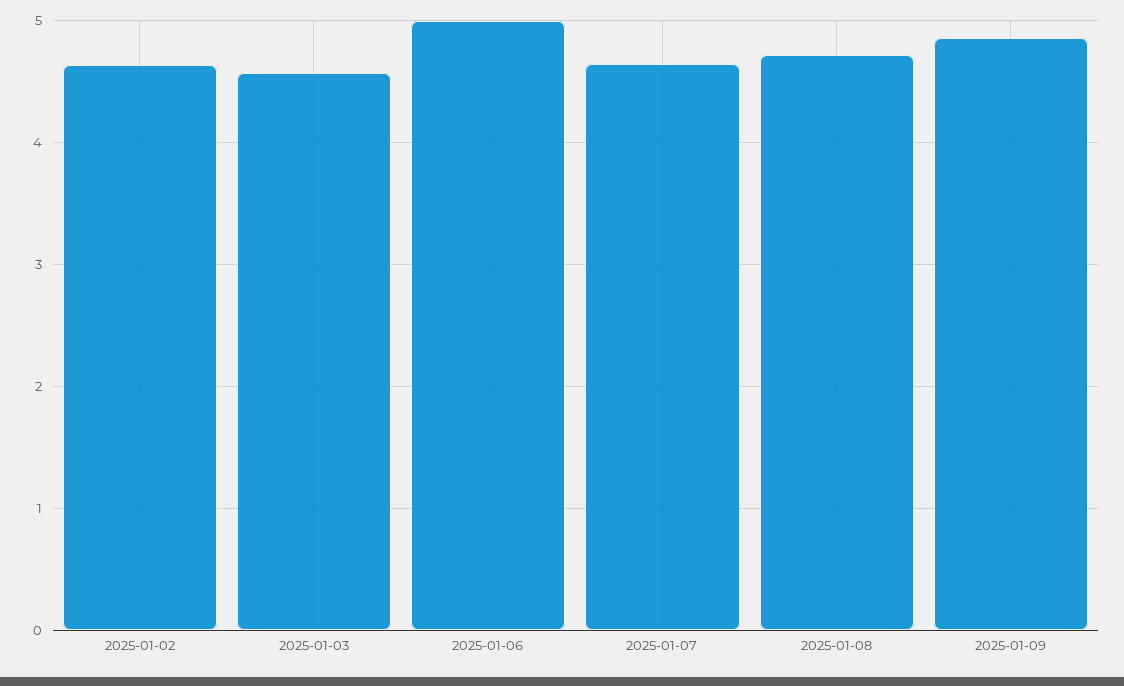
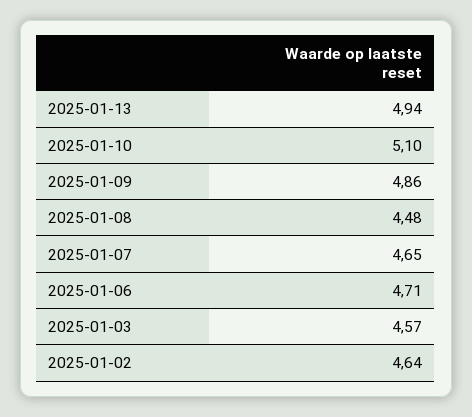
2025-01-06: 5 -> 4.71
2025-01-08: 4.7 -> 4.48
2025-01-13: none -> 4.94
2025-01-10: none -> 5.1

